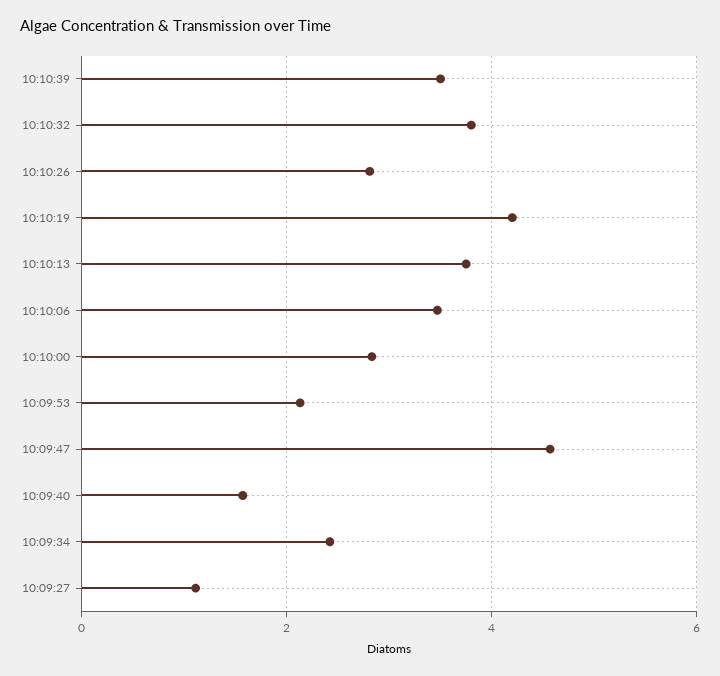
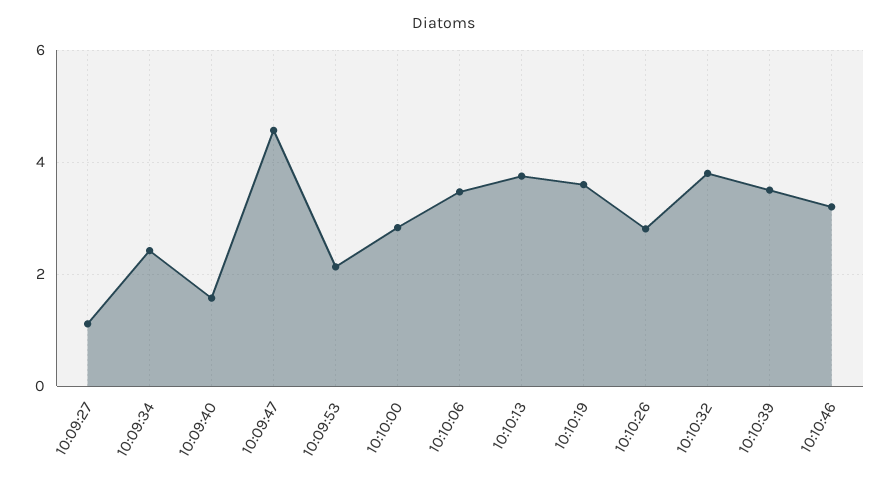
10:10:19: 4.2 -> 3.6
10:10:46: none -> 3.2

